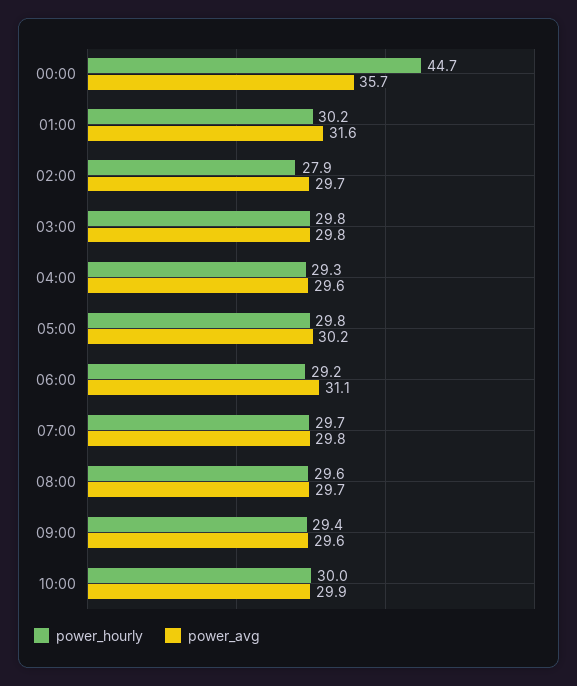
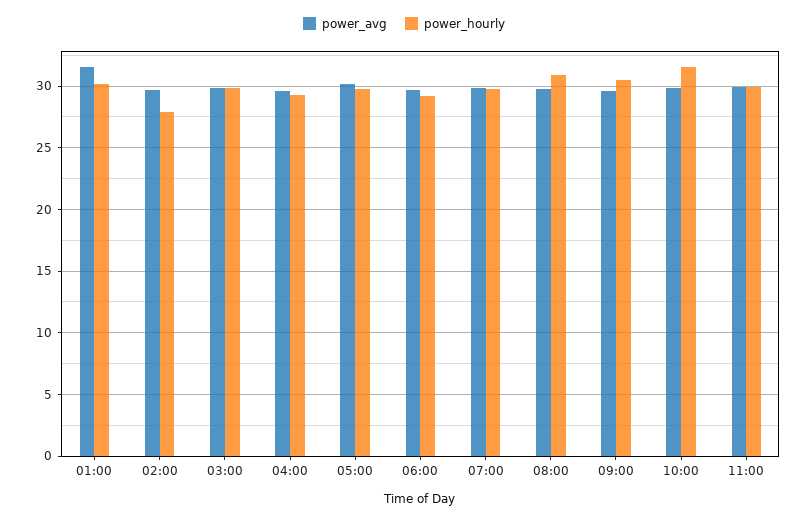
power_hourly, 00:00: 44.7 -> none
power_avg, 00:00: 35.7 -> none
power_avg, 06:00: 31.1 -> 29.5
power_hourly, 08:00: 29.6 -> 31
power_hourly, 09:00: 29.4 -> 30.5
power_hourly, 10:00: 30 -> 31.5
power_avg, 11:00: none -> 30
power_hourly, 11:00: none -> 30

